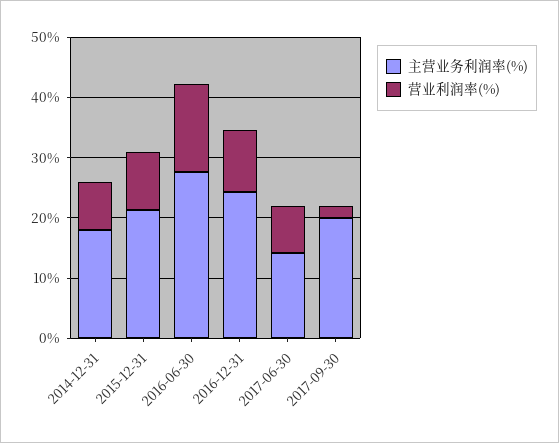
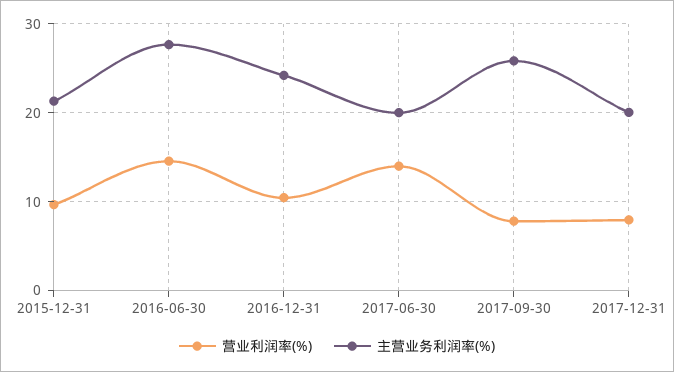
主营业务利润率(%), 2014-12-31: 18 -> none
营业利润率(%), 2014-12-31: 8 -> none
主营业务利润率(%), 2017-06-30: 14 -> 20
营业利润率(%), 2017-06-30: 8 -> 14
主营业务利润率(%), 2017-09-30: 20 -> 26
营业利润率(%), 2017-09-30: 2 -> 8
营业利润率(%), 2017-12-31: none -> 8
主营业务利润率(%), 2017-12-31: none -> 20

